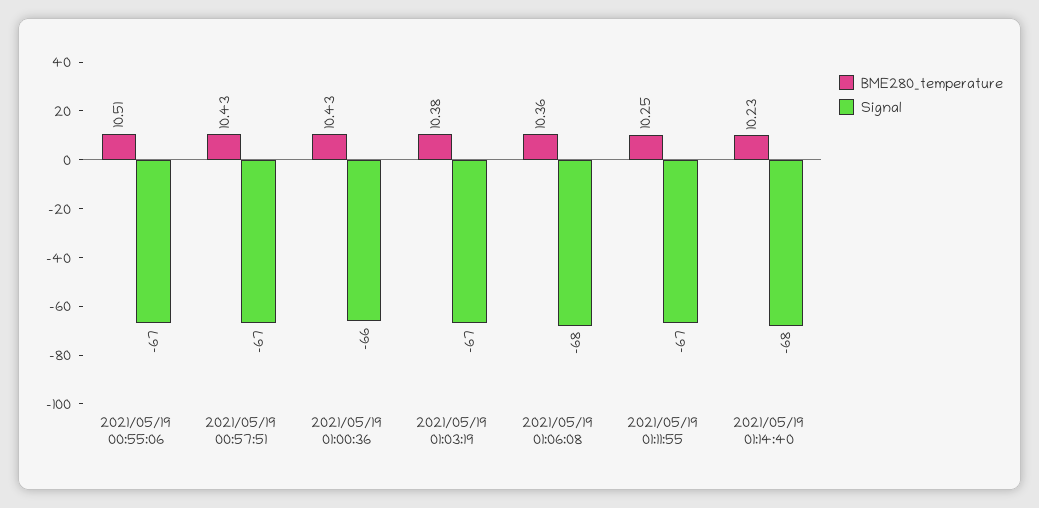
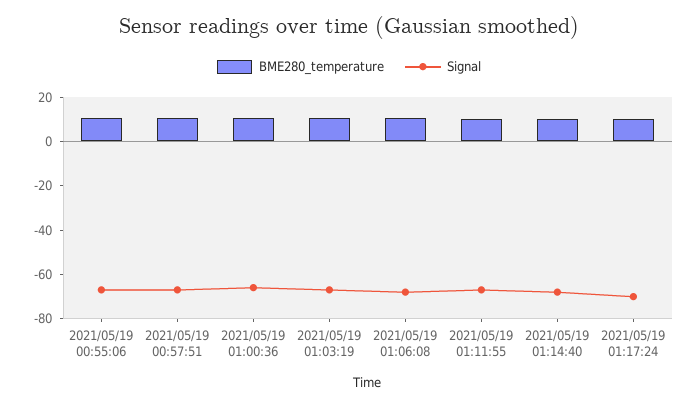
BME280_temperature, 2021/05/19 01:17:24: none -> 10
Signal, 2021/05/19 01:17:24: none -> -70

